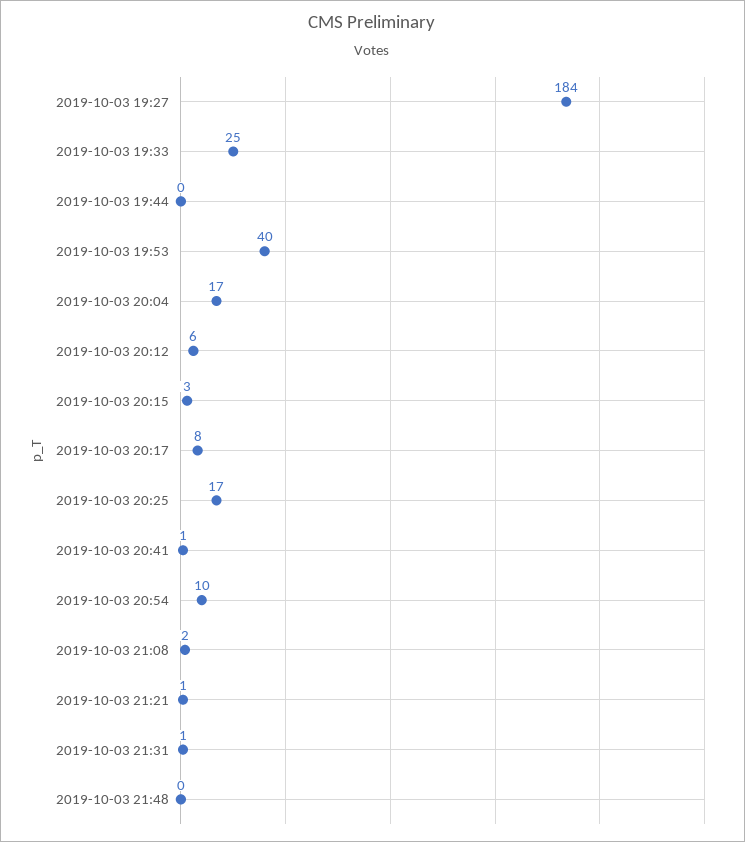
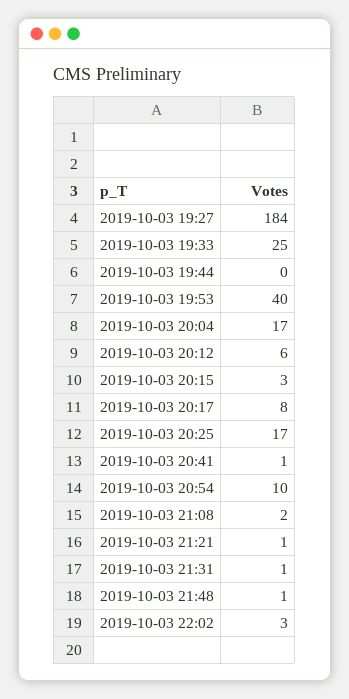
2019-10-03 21:48: 0 -> 1
2019-10-03 22:02: none -> 3

